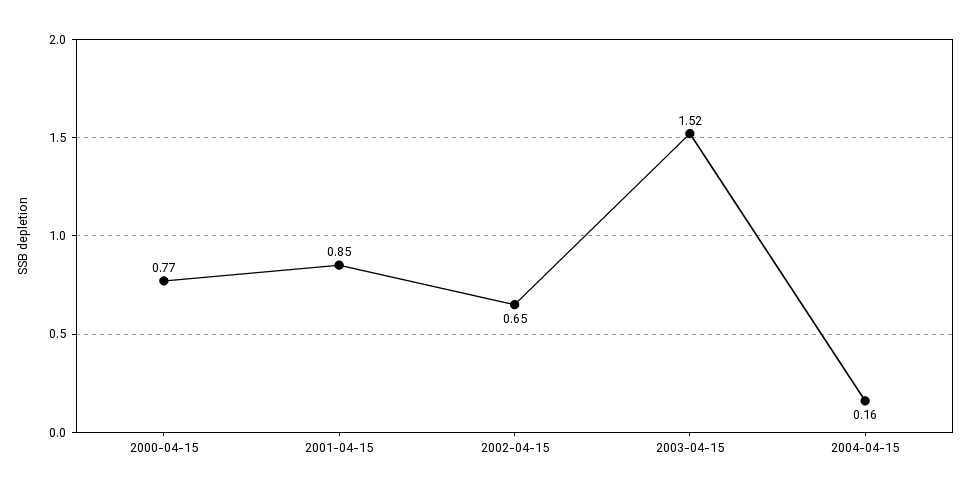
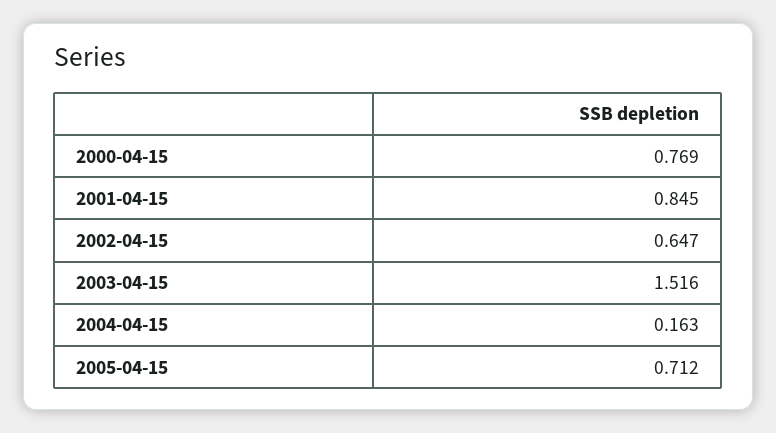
2005-04-15: none -> 0.712

